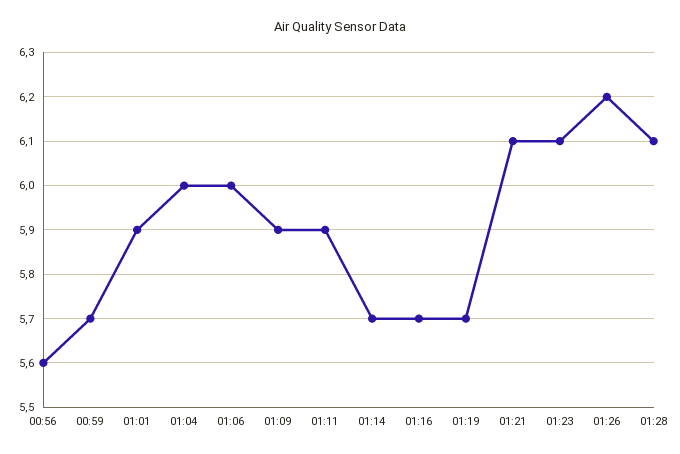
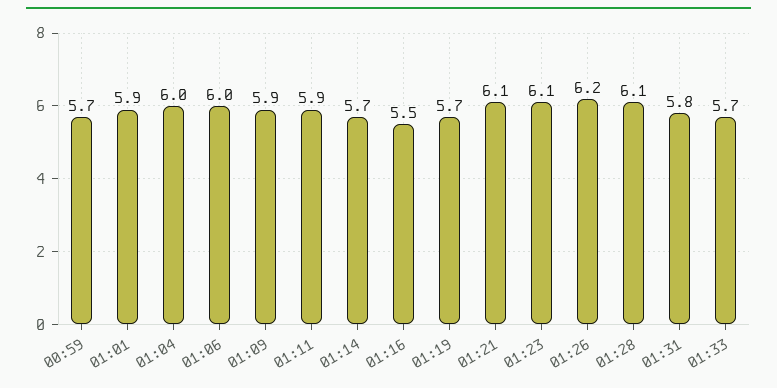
00:56: 5.6 -> none
01:16: 5.7 -> 5.5
01:31: none -> 5.8
01:33: none -> 5.7

